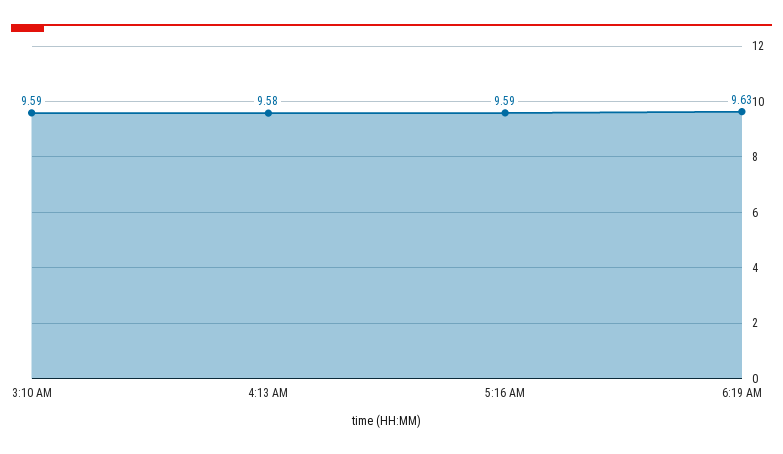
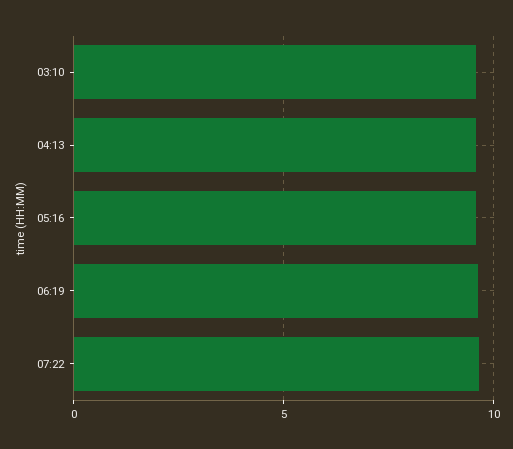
07:22: none -> 9.5

